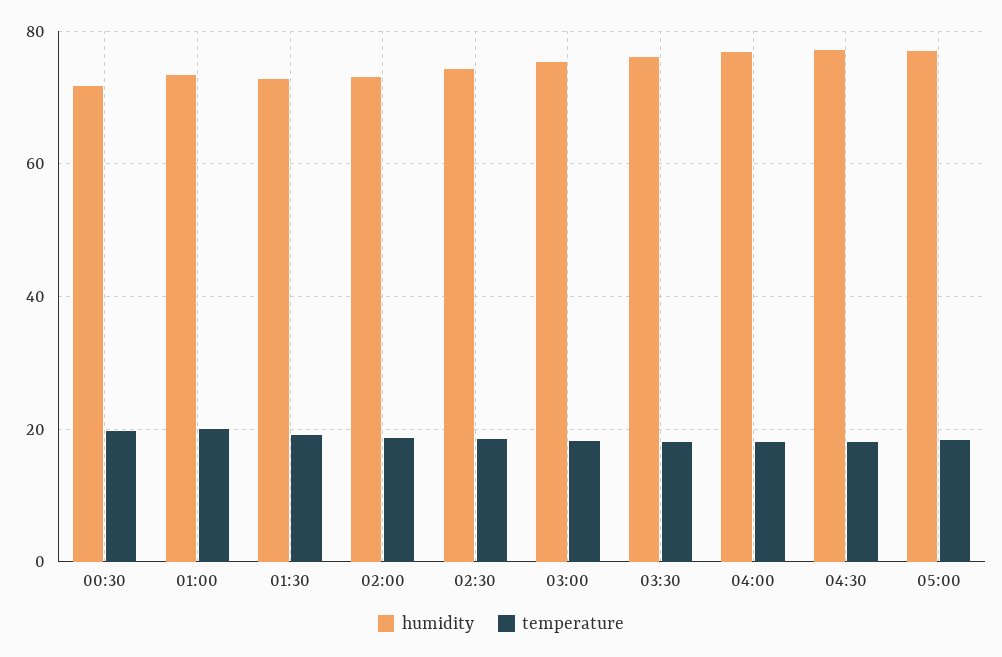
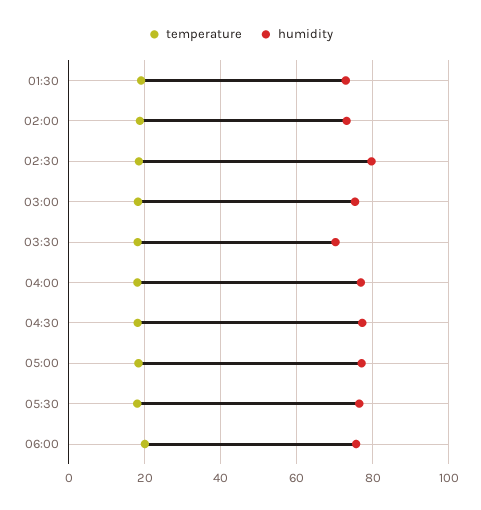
humidity, 00:30: 72 -> none
temperature, 00:30: 20 -> none
humidity, 01:00: 74 -> none
temperature, 01:00: 20 -> none
humidity, 02:30: 74 -> 80
humidity, 03:30: 76 -> 70
temperature, 05:30: none -> 18
humidity, 05:30: none -> 76
temperature, 06:00: none -> 20
humidity, 06:00: none -> 76

